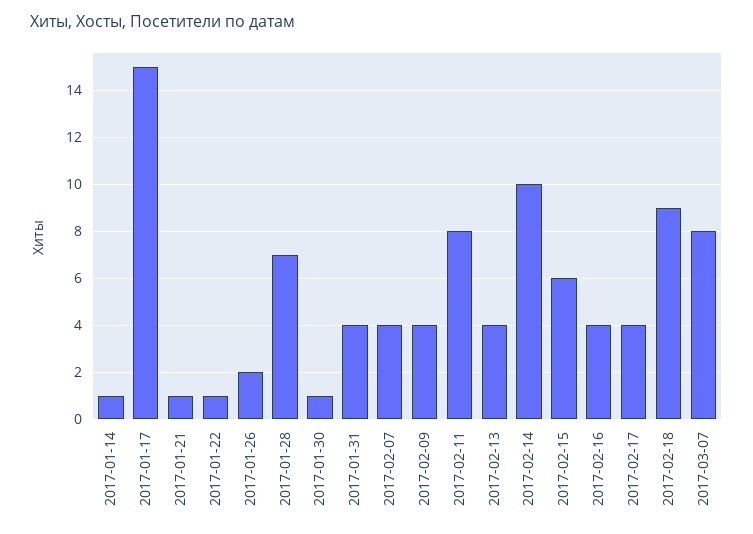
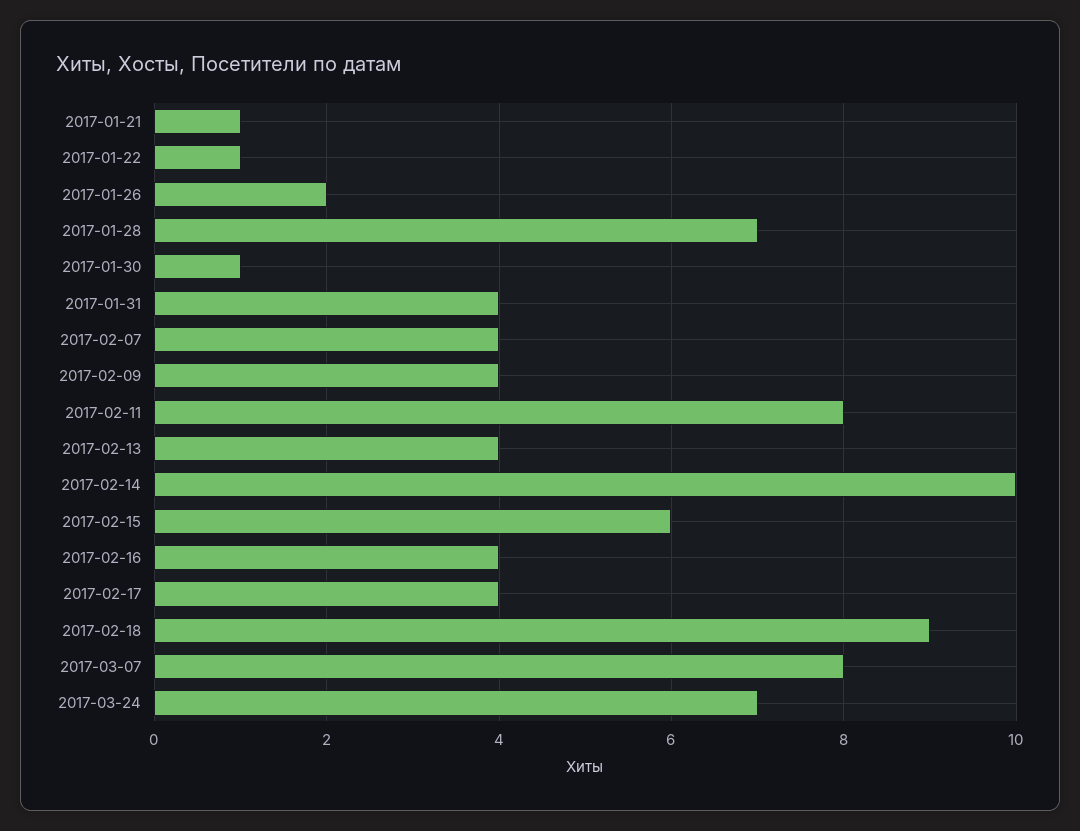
2017-01-14: 1 -> none
2017-01-17: 15 -> none
2017-03-24: none -> 7

